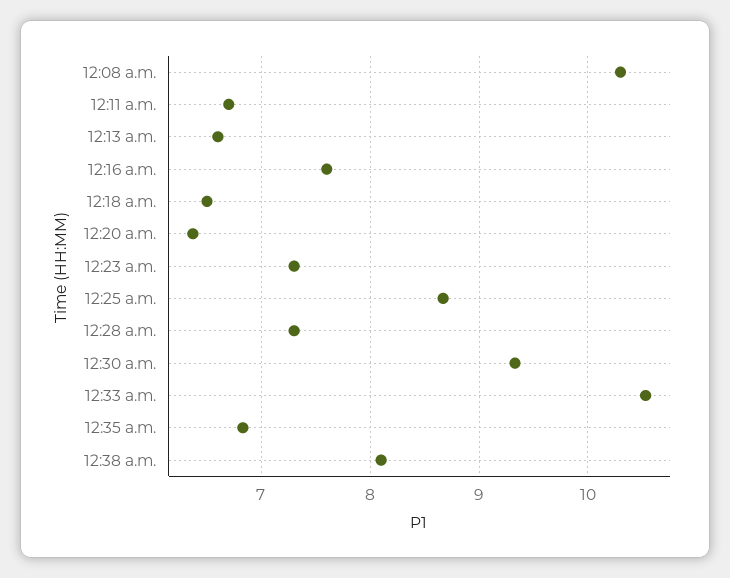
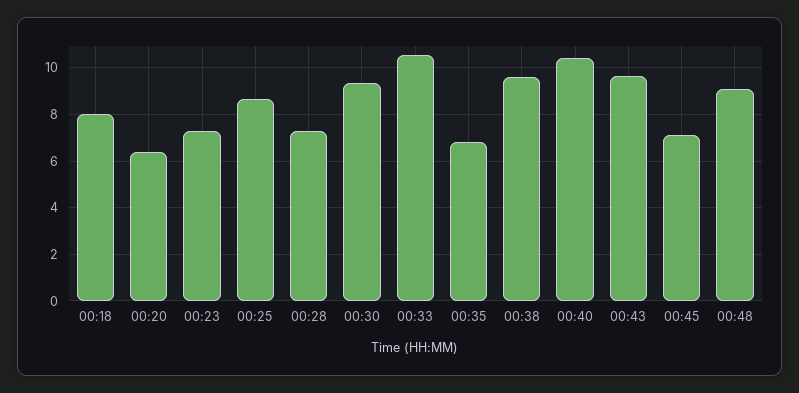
12:08 a.m.: 10.3 -> none
12:11 a.m.: 6.7 -> none
12:13 a.m.: 6.6 -> none
12:16 a.m.: 7.6 -> none
12:18 a.m.: 6.5 -> 8
12:38 a.m.: 8.1 -> 9.5
00:40: none -> 10.5
00:43: none -> 9.5
00:45: none -> 7
00:48: none -> 9

